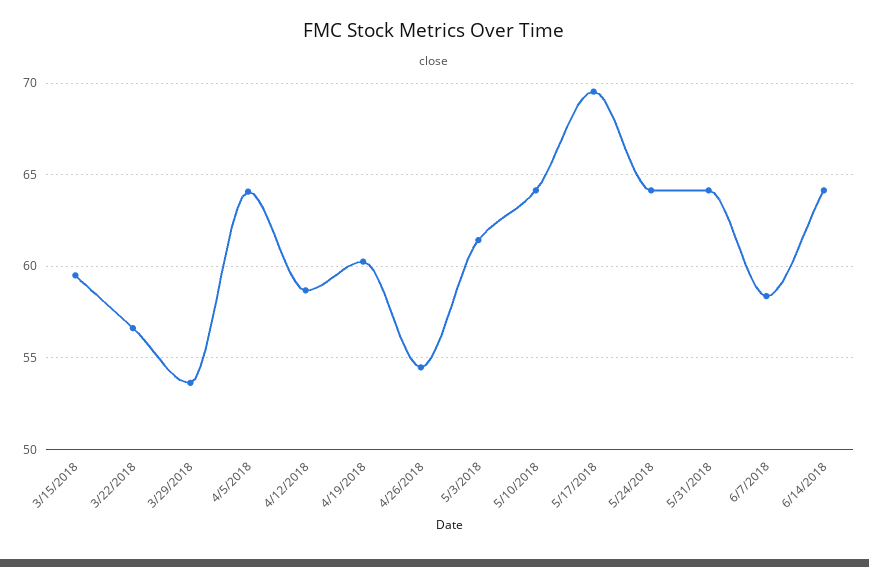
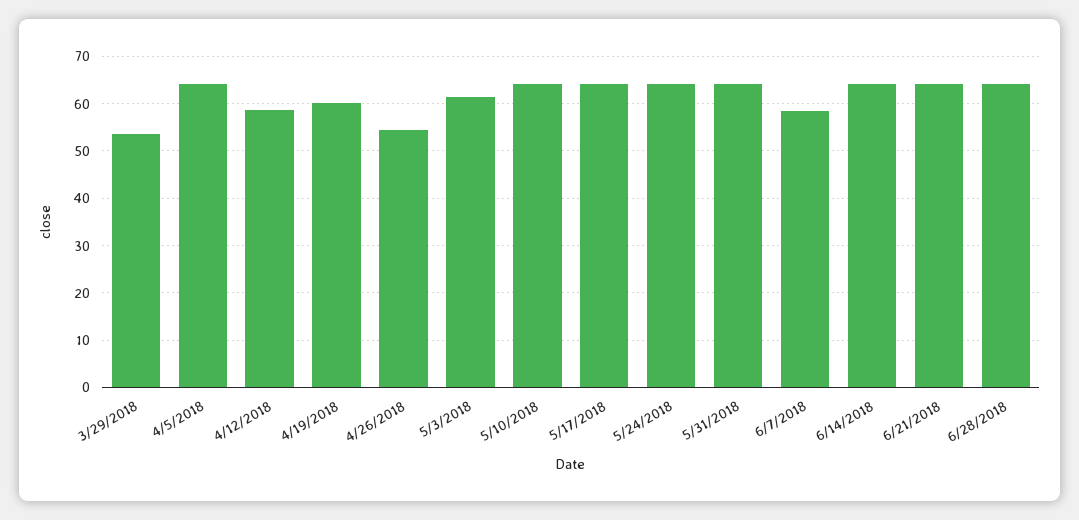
3/15/2018: 59.5 -> none
3/22/2018: 56.5 -> none
5/17/2018: 69.5 -> 64
6/21/2018: none -> 64
6/28/2018: none -> 64

